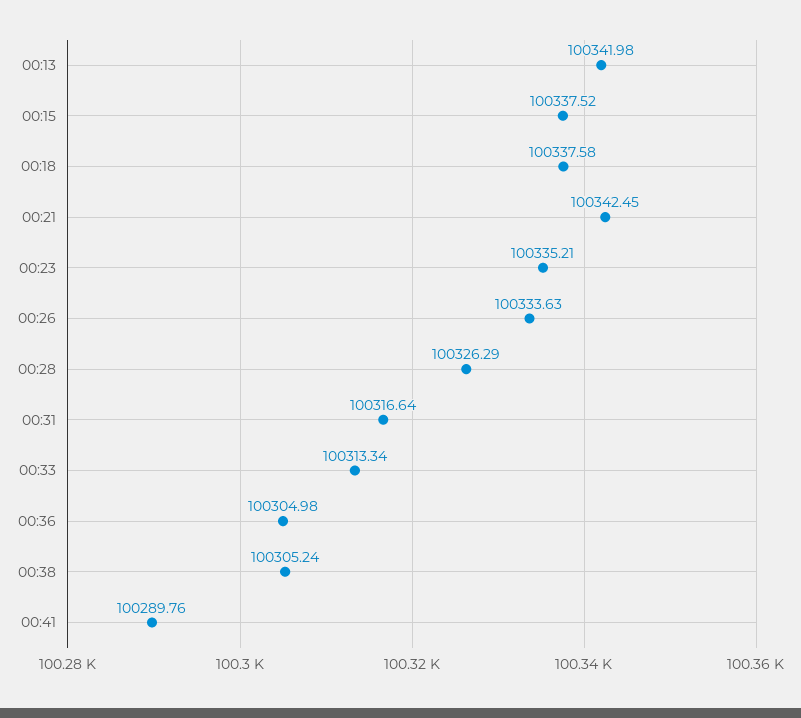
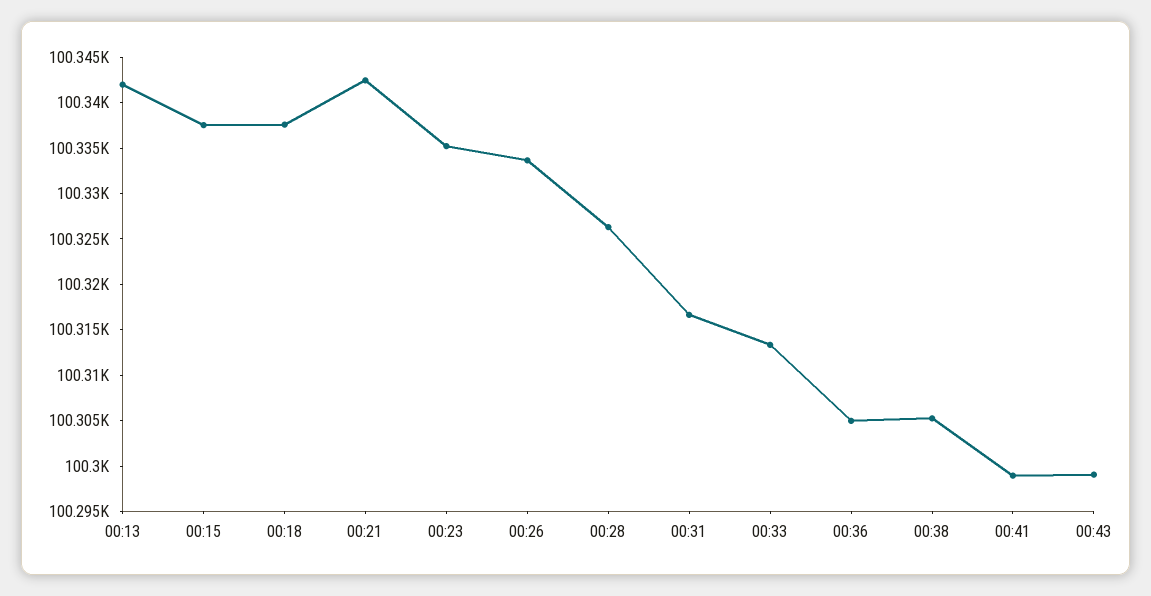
00:41: 100289.76 -> 100299
00:43: none -> 100299

